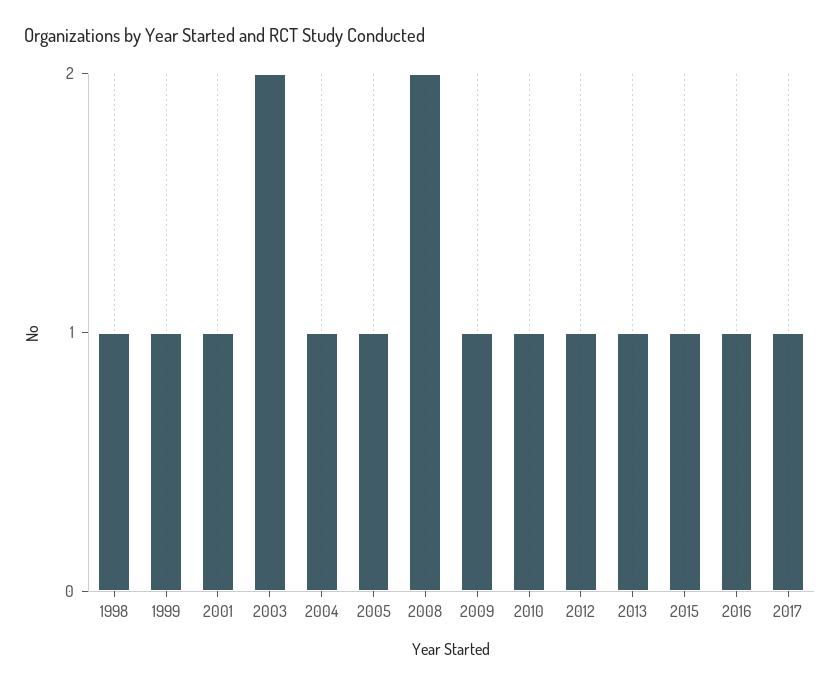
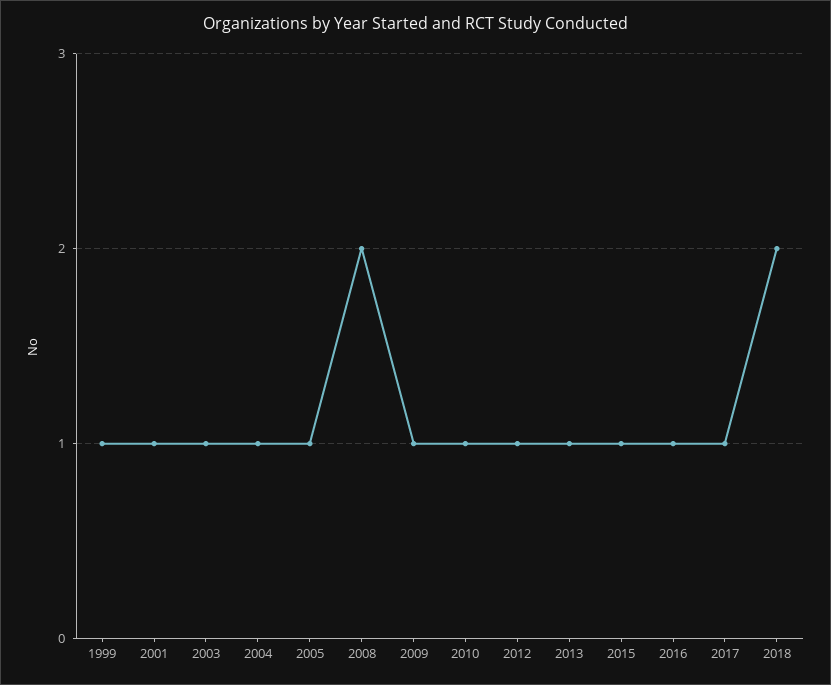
1998: 1 -> none
2003: 2 -> 1
2018: none -> 2

